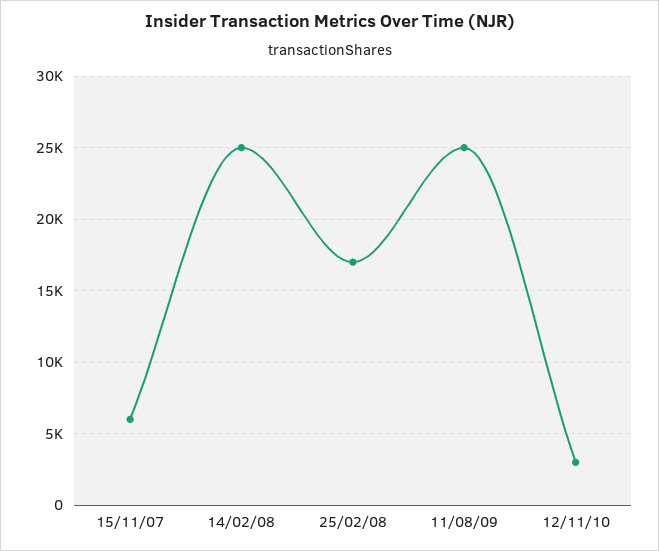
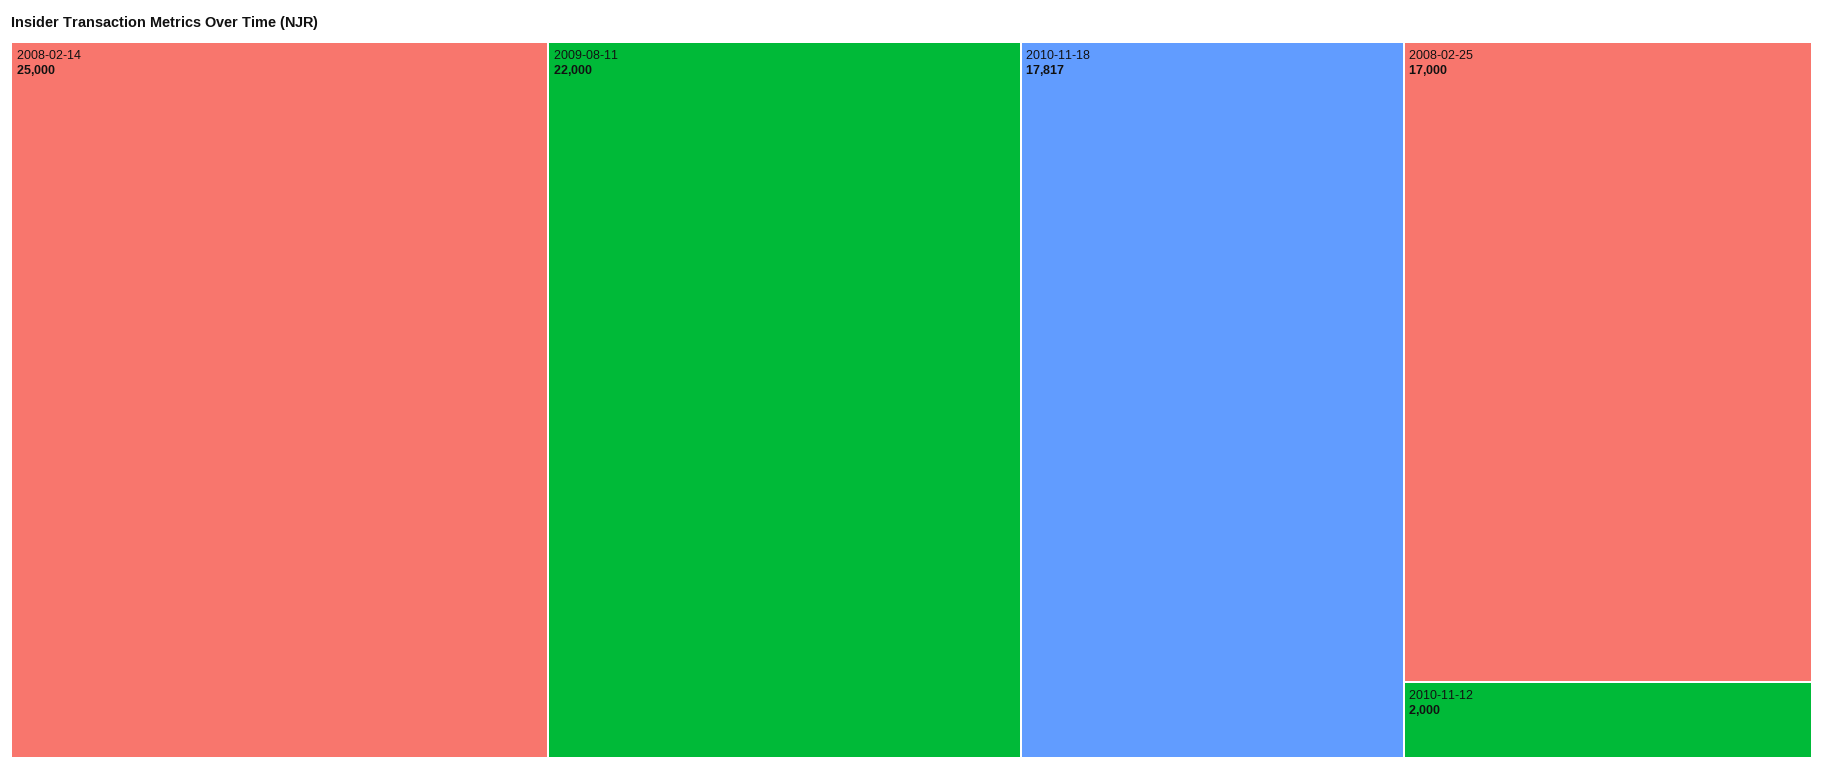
15/11/07: 6000 -> none
11/08/09: 25000 -> 22000
12/11/10: 3000 -> 2000
2010-11-18: none -> 17817

